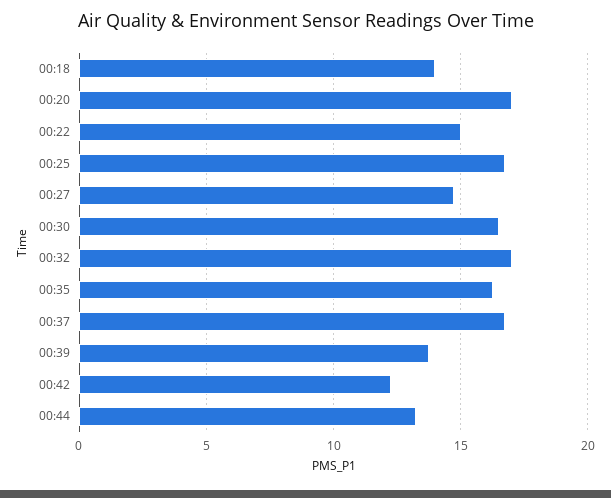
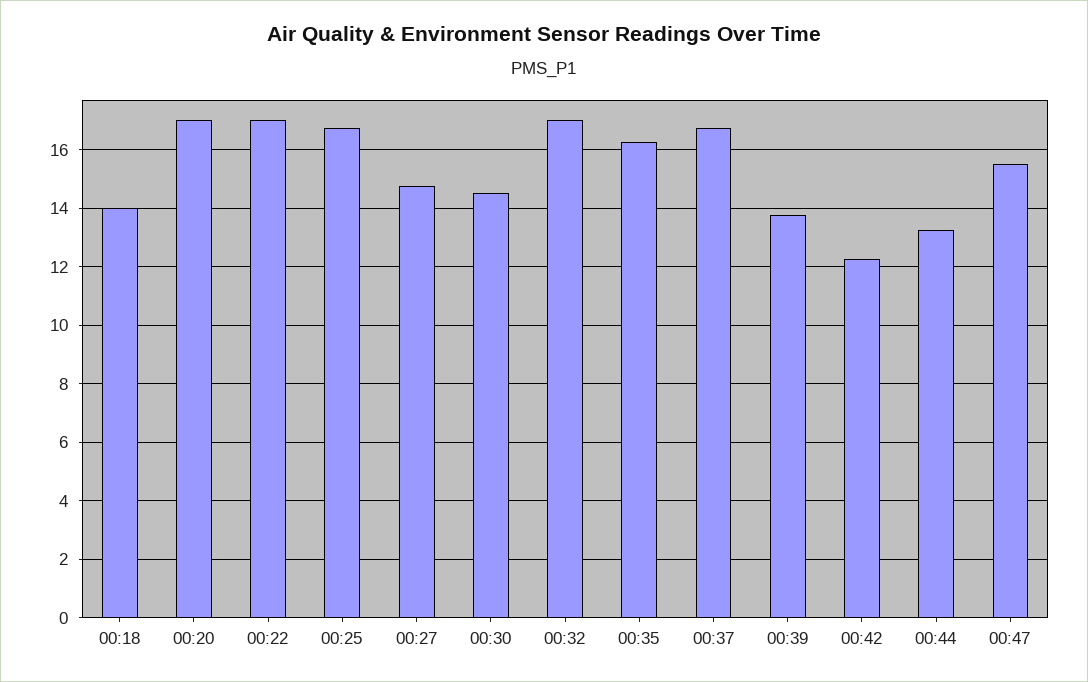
00:22: 15 -> 17
00:30: 16.5 -> 14.5
00:47: none -> 15.5

